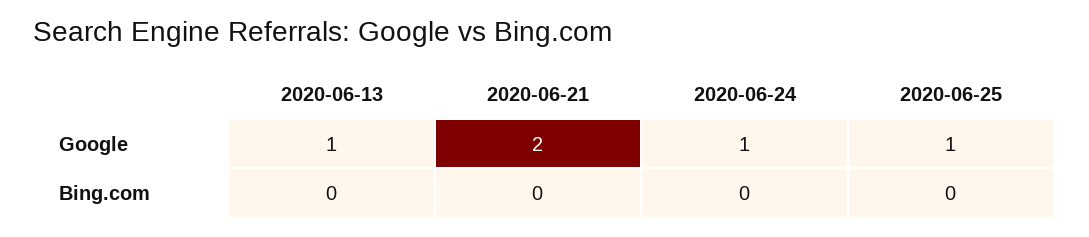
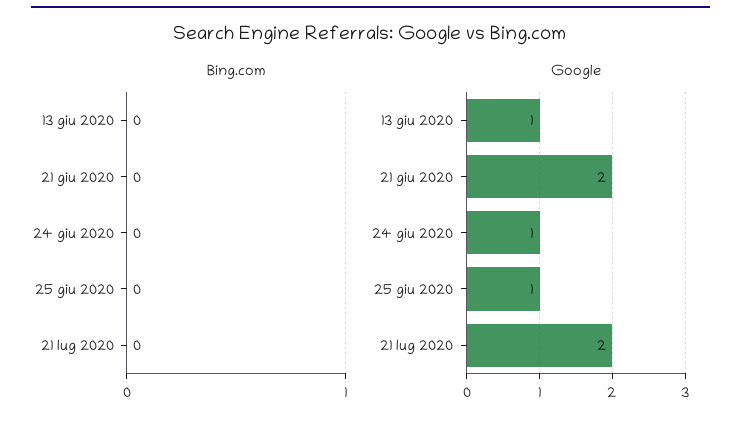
Bing.com, 21 lug 2020: none -> 0
Google, 21 lug 2020: none -> 2

